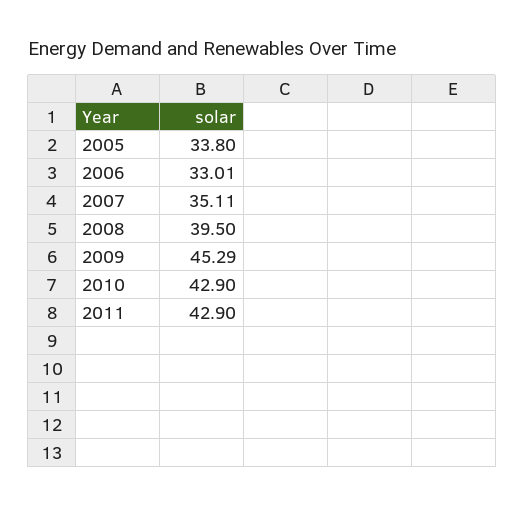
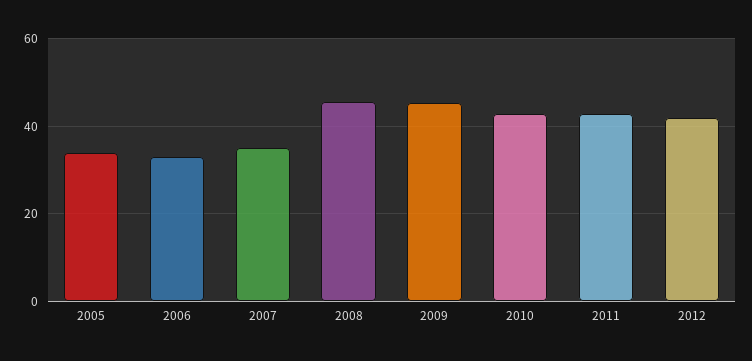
2008: 39.5 -> 46
2012: none -> 42

